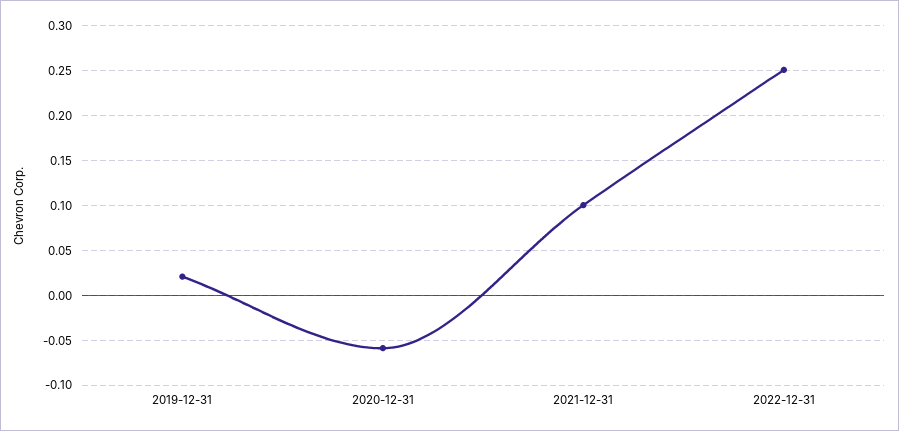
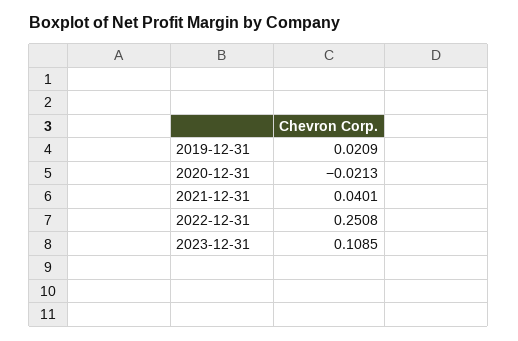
2020-12-31: -0.06 -> -0.0213
2021-12-31: 0.1 -> 0.0401
2023-12-31: none -> 0.1085

